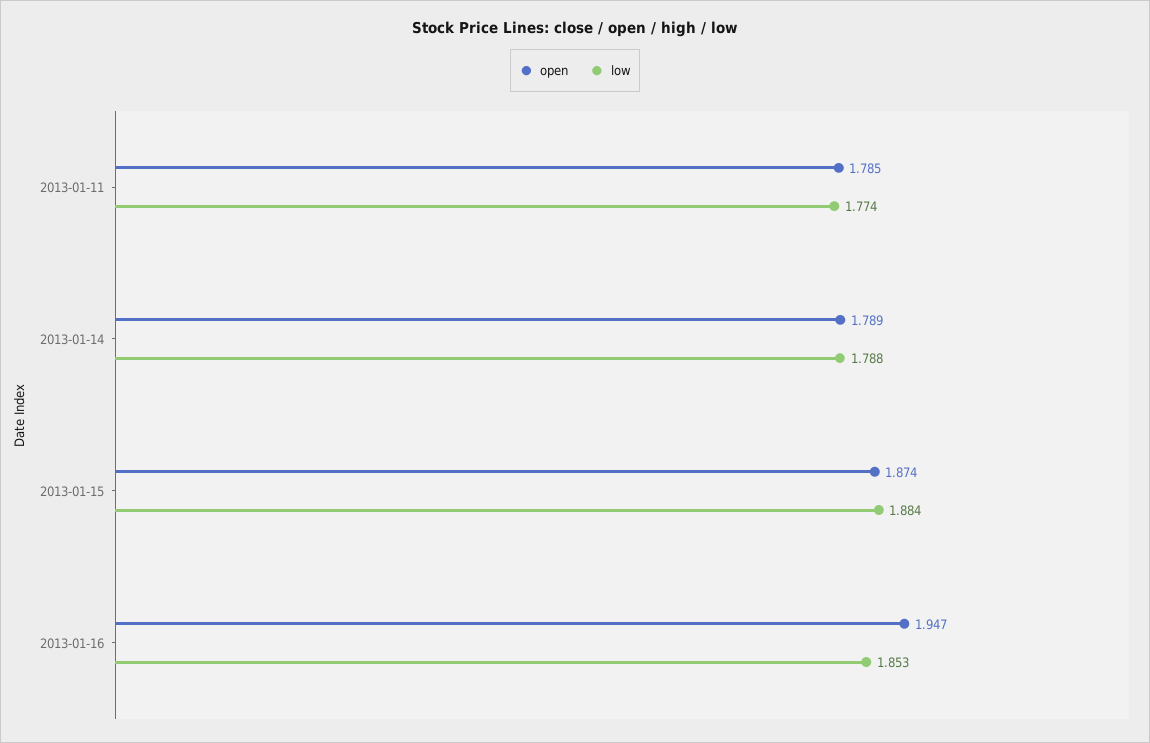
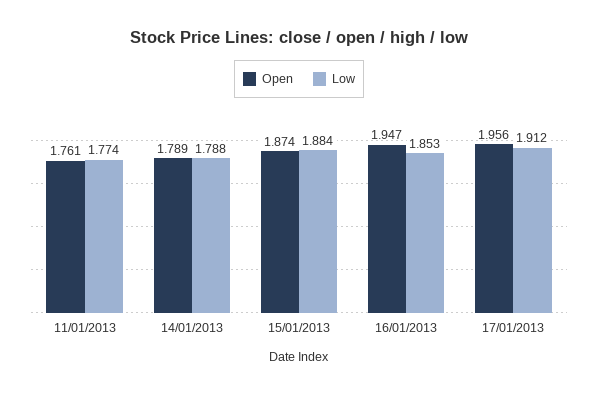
open, 2013-01-11: 1.785 -> 1.761
open, 17/01/2013: none -> 1.956
low, 17/01/2013: none -> 1.912

